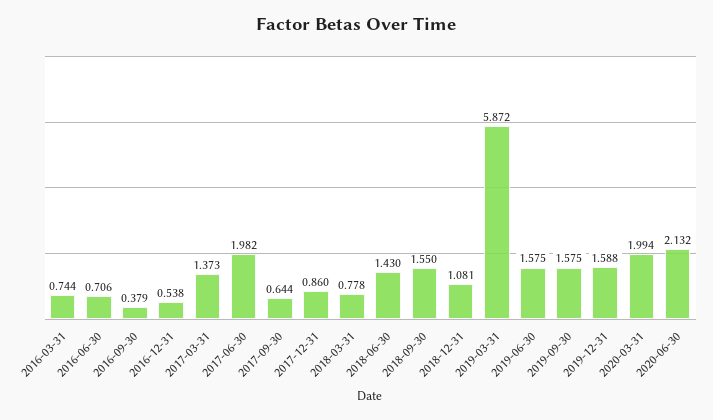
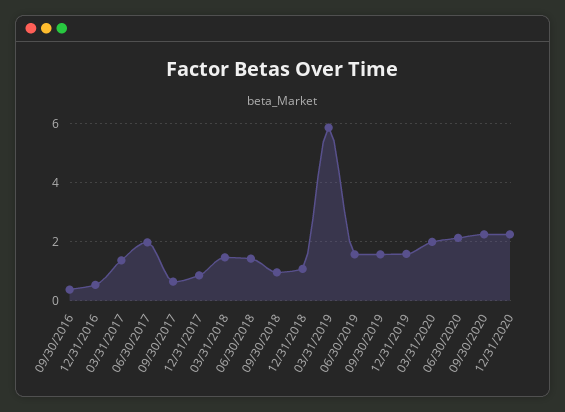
2016-03-31: 0.744 -> none
2016-06-30: 0.706 -> none
2018-03-31: 0.778 -> 1.5
2018-09-30: 1.55 -> 1
09/30/2020: none -> 2.25
12/31/2020: none -> 2.25

